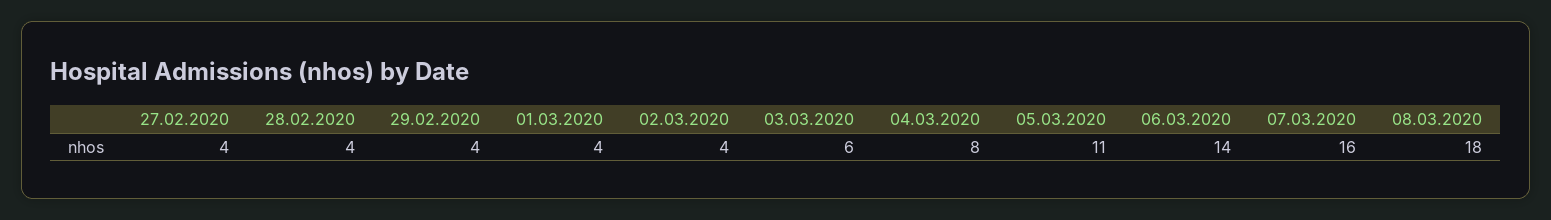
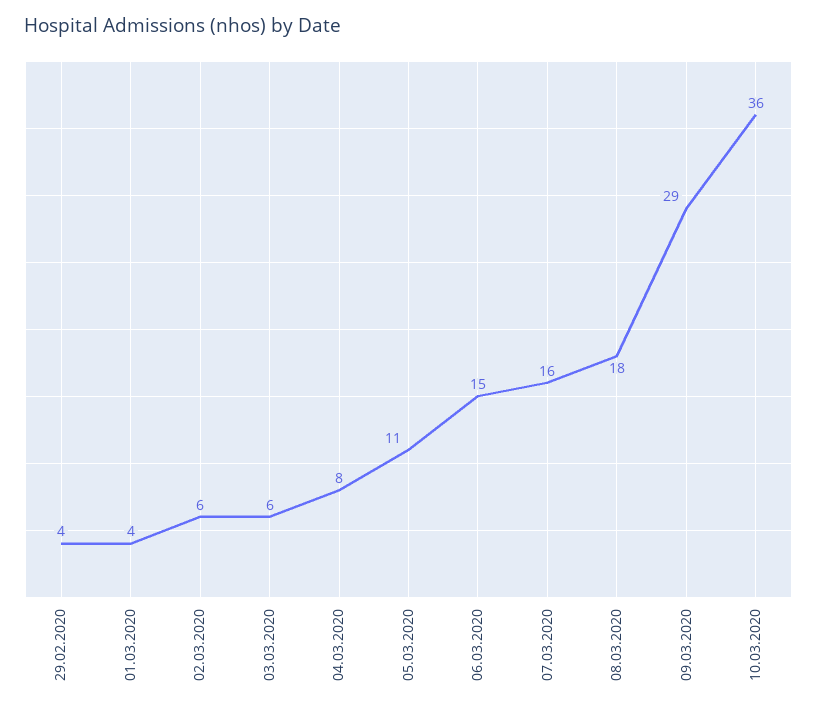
27.02.2020: 4 -> none
28.02.2020: 4 -> none
02.03.2020: 4 -> 6
06.03.2020: 14 -> 15
09.03.2020: none -> 29
10.03.2020: none -> 36

